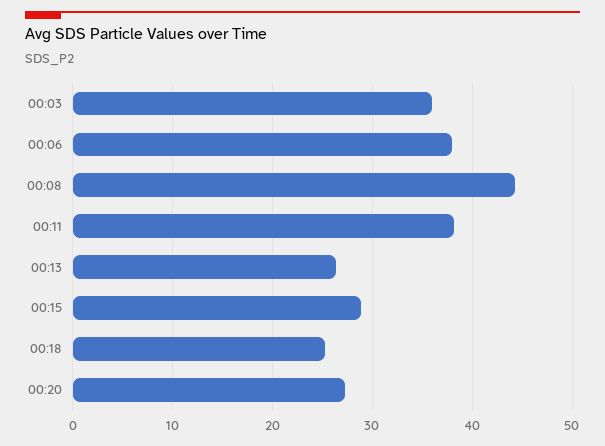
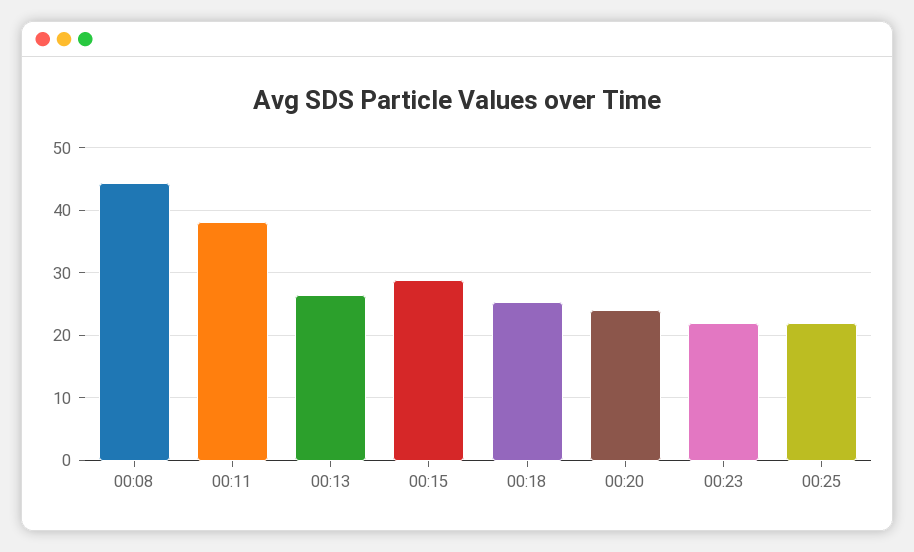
00:03: 36 -> none
00:06: 38 -> none
00:20: 27 -> 24
00:23: none -> 22
00:25: none -> 22

